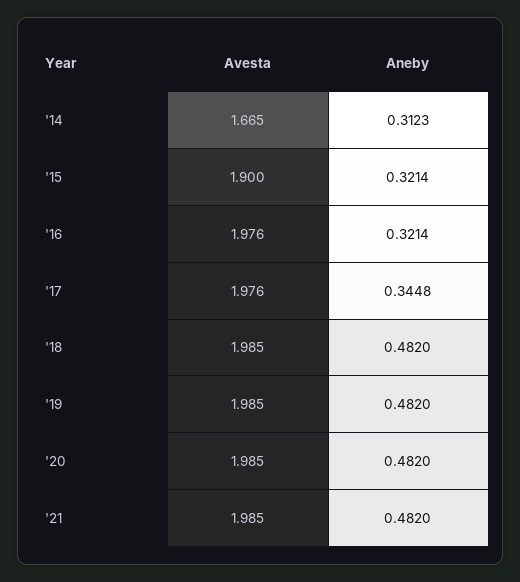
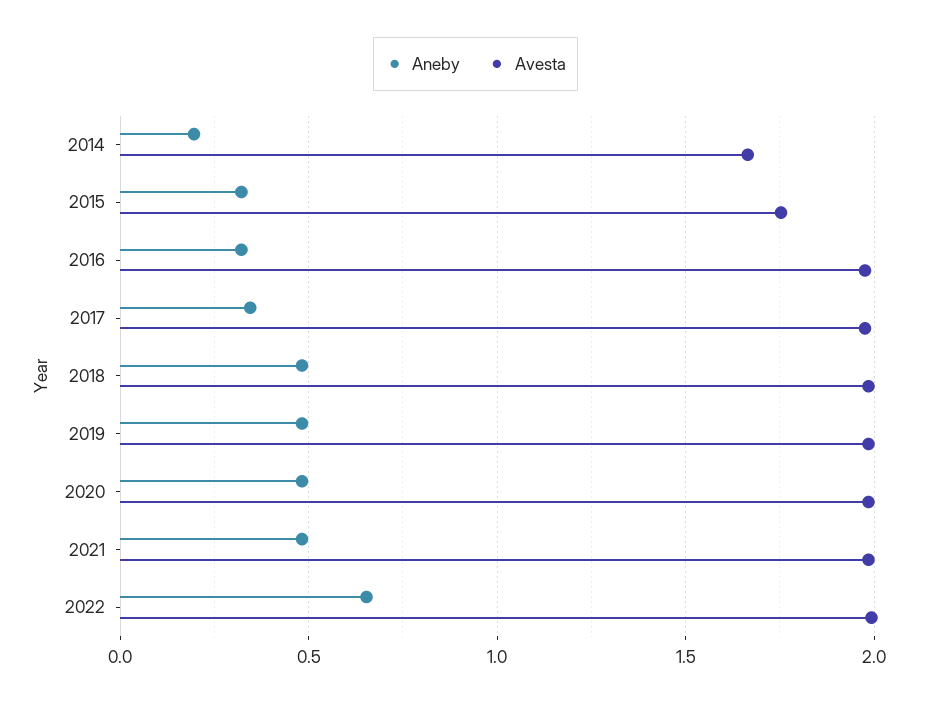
Aneby, '14: 0.3123 -> 0.2
Avesta, '15: 1.9 -> 1.75
Aneby, 2022: none -> 0.65
Avesta, 2022: none -> 2

